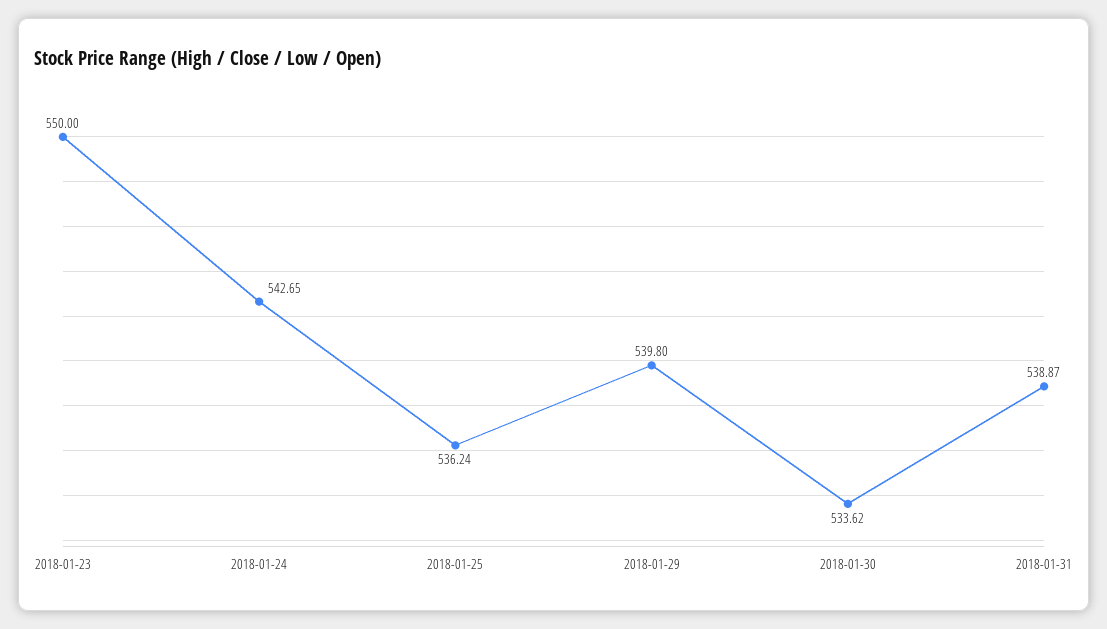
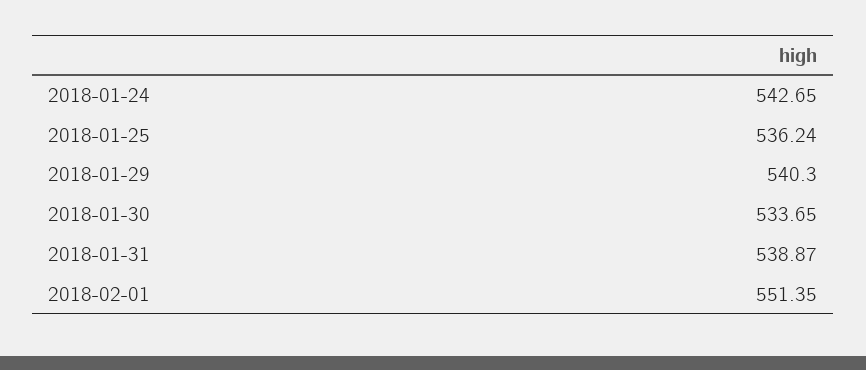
2018-01-23: 550 -> none
2018-01-29: 539.8 -> 540.3
2018-01-30: 533.62 -> 533.65
2018-02-01: none -> 551.35

